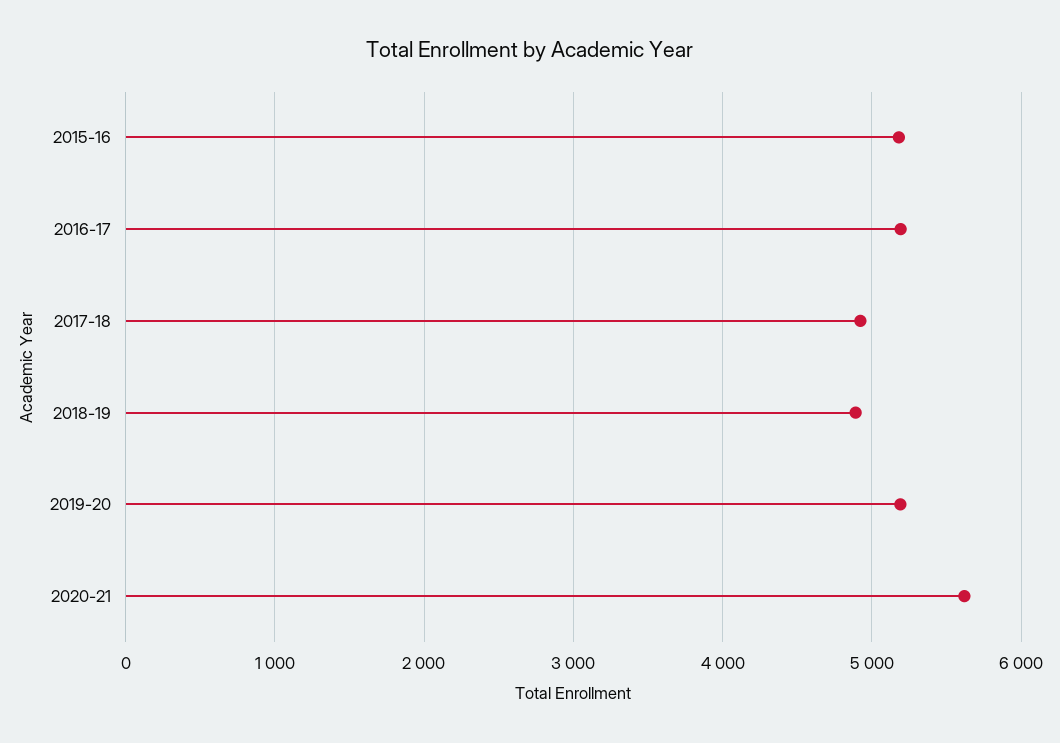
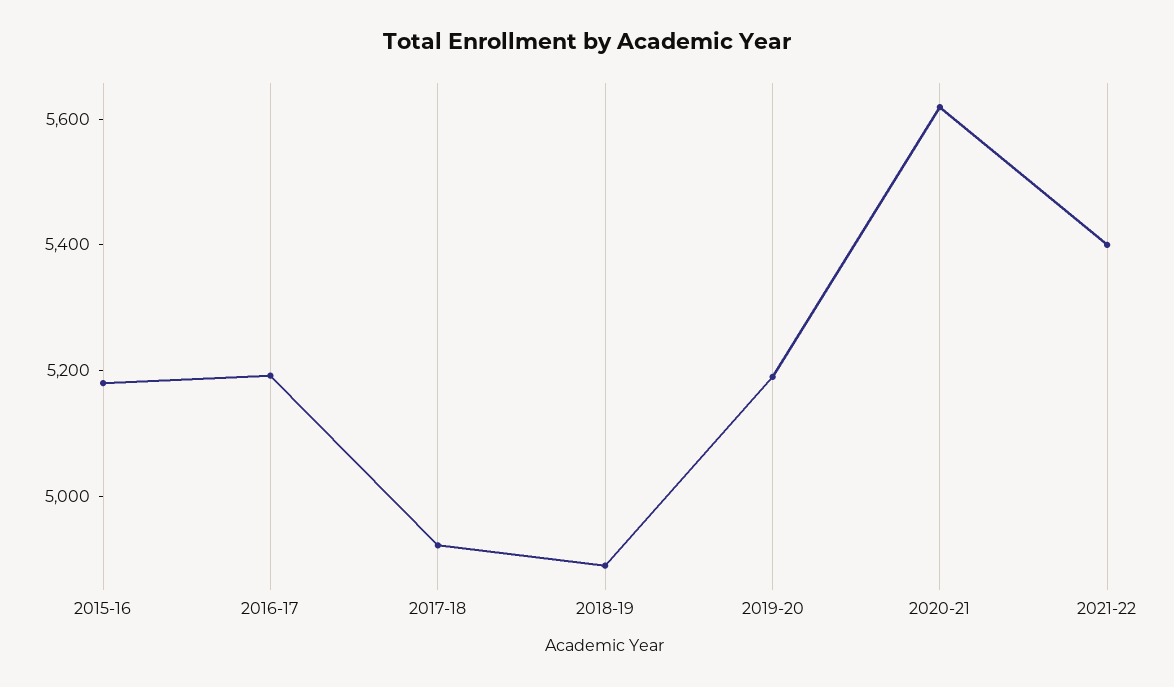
2021-22: none -> 5400

